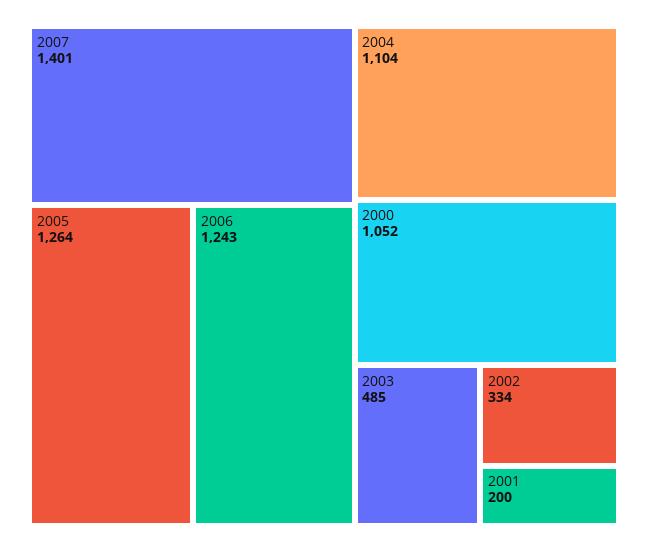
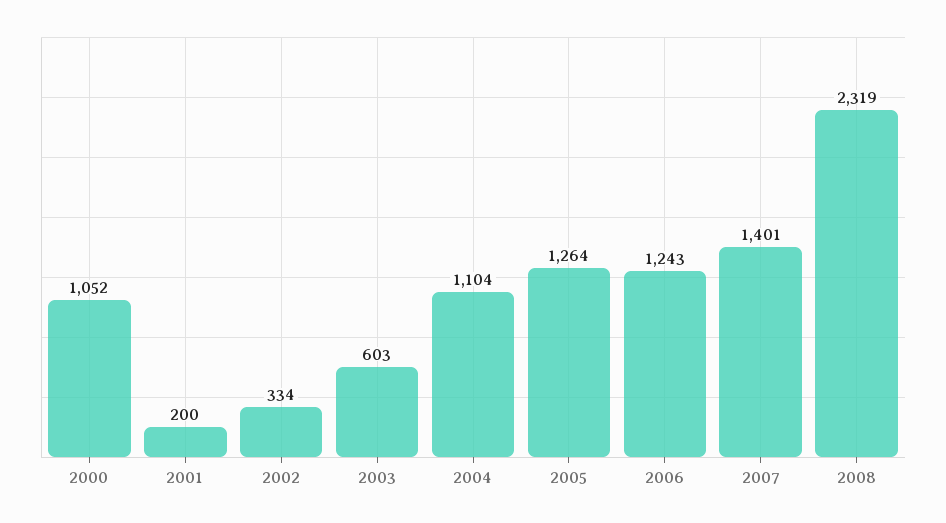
2003: 485 -> 603
2008: none -> 2319

